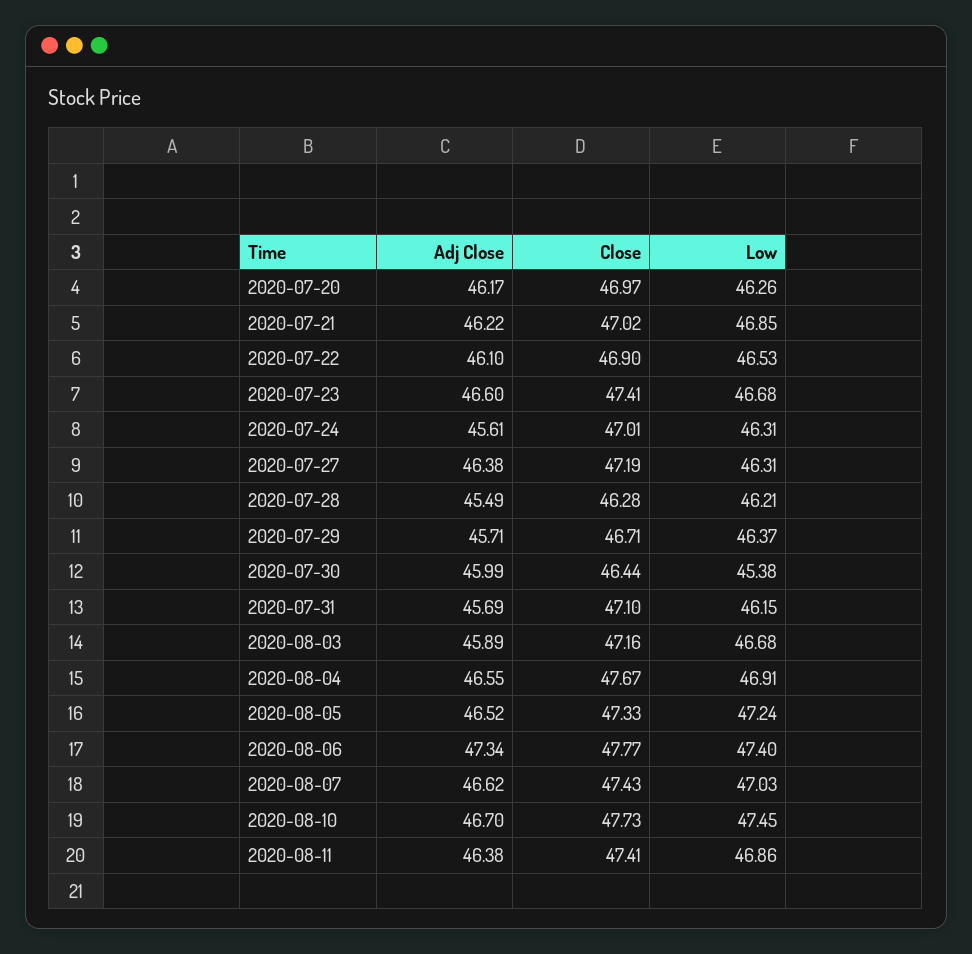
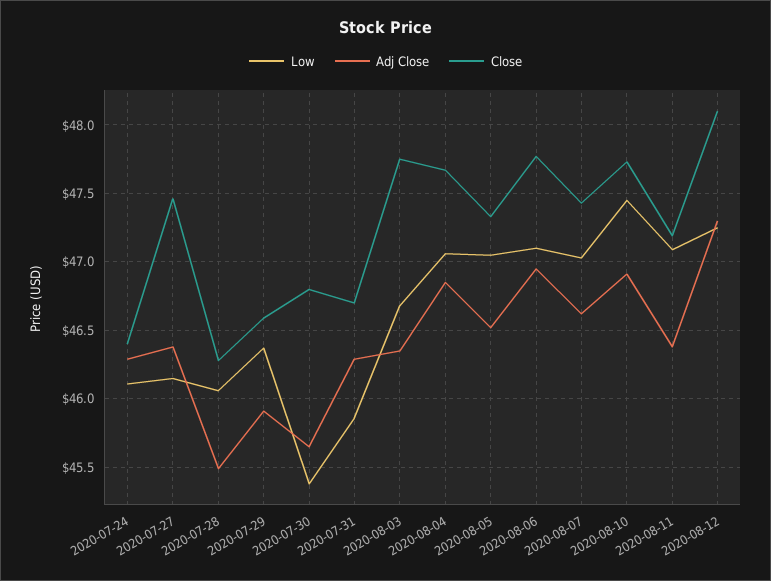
Adj Close, 2020-07-20: 46.17 -> none
Close, 2020-07-20: 46.97 -> none
Low, 2020-07-20: 46.26 -> none
Adj Close, 2020-07-21: 46.22 -> none
Close, 2020-07-21: 47.02 -> none
Low, 2020-07-21: 46.85 -> none
Adj Close, 2020-07-22: 46.1 -> none
Close, 2020-07-22: 46.9 -> none
Low, 2020-07-22: 46.53 -> none
Adj Close, 2020-07-23: 46.6 -> none
Close, 2020-07-23: 47.41 -> none
Low, 2020-07-23: 46.68 -> none
Adj Close, 2020-07-24: 45.61 -> 46.3
Close, 2020-07-24: 47.01 -> 46.4
Low, 2020-07-24: 46.31 -> 46.1
Close, 2020-07-27: 47.19 -> 47.45
Low, 2020-07-27: 46.31 -> 46.15
Low, 2020-07-28: 46.21 -> 46.05
Adj Close, 2020-07-29: 45.71 -> 45.9
Close, 2020-07-29: 46.71 -> 46.6
Adj Close, 2020-07-30: 45.99 -> 45.65
Close, 2020-07-30: 46.44 -> 46.8
Adj Close, 2020-07-31: 45.69 -> 46.3
Close, 2020-07-31: 47.1 -> 46.7
Low, 2020-07-31: 46.15 -> 45.85
Adj Close, 2020-08-03: 45.89 -> 46.35
Close, 2020-08-03: 47.16 -> 47.75
Adj Close, 2020-08-04: 46.55 -> 46.85
Low, 2020-08-04: 46.91 -> 47.05
Low, 2020-08-05: 47.24 -> 47.05
Adj Close, 2020-08-06: 47.34 -> 46.95
Low, 2020-08-06: 47.4 -> 47.1
Adj Close, 2020-08-10: 46.7 -> 46.9
Close, 2020-08-11: 47.41 -> 47.2
Low, 2020-08-11: 46.86 -> 47.1
Low, 2020-08-12: none -> 47.25
Adj Close, 2020-08-12: none -> 47.3
Close, 2020-08-12: none -> 48.1

